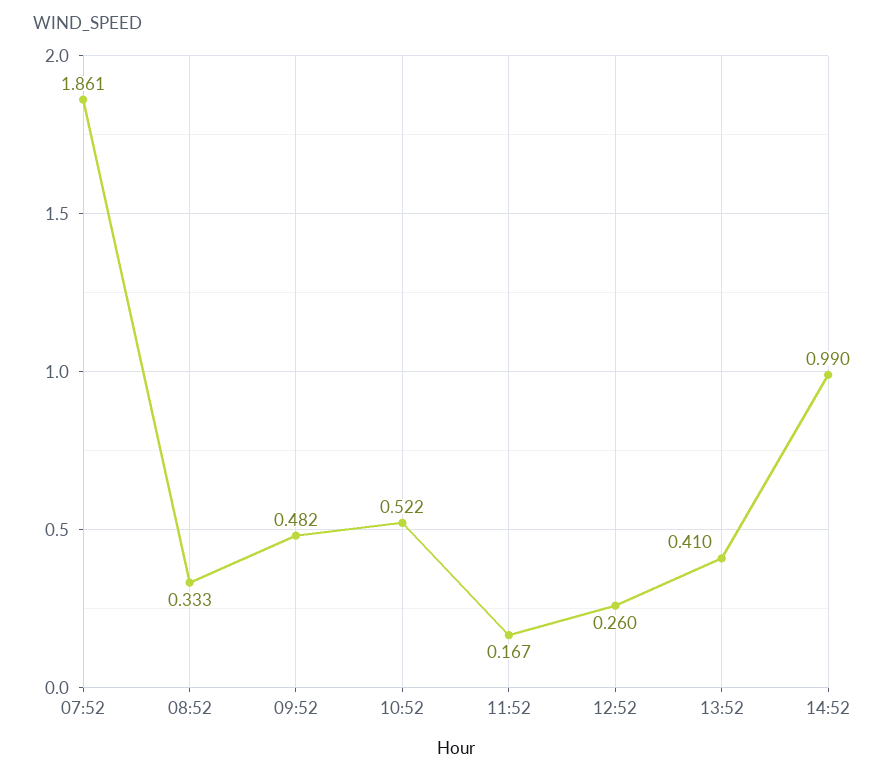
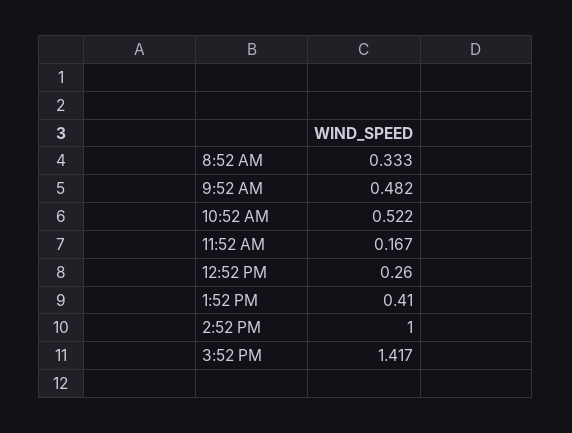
07:52: 1.861 -> none
14:52: 0.99 -> 1
3:52 PM: none -> 1.417

